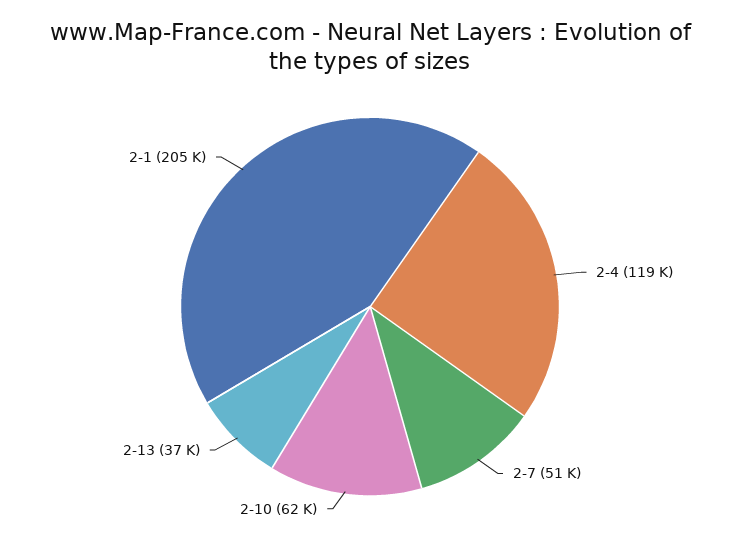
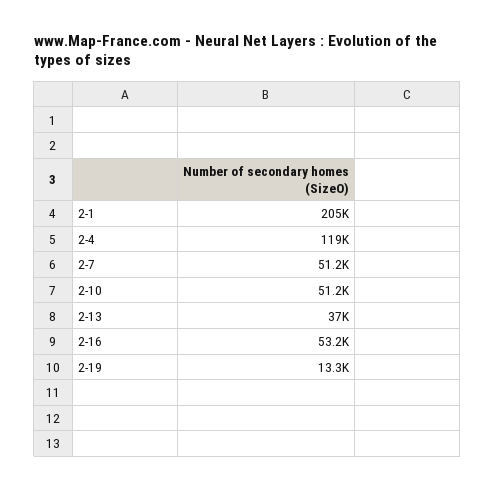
2-10: 62000 -> 51200
2-16: none -> 53200
2-19: none -> 13300

